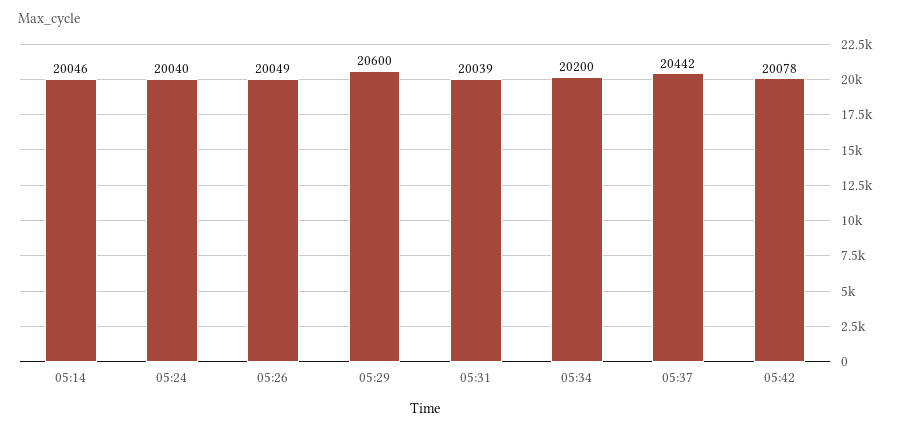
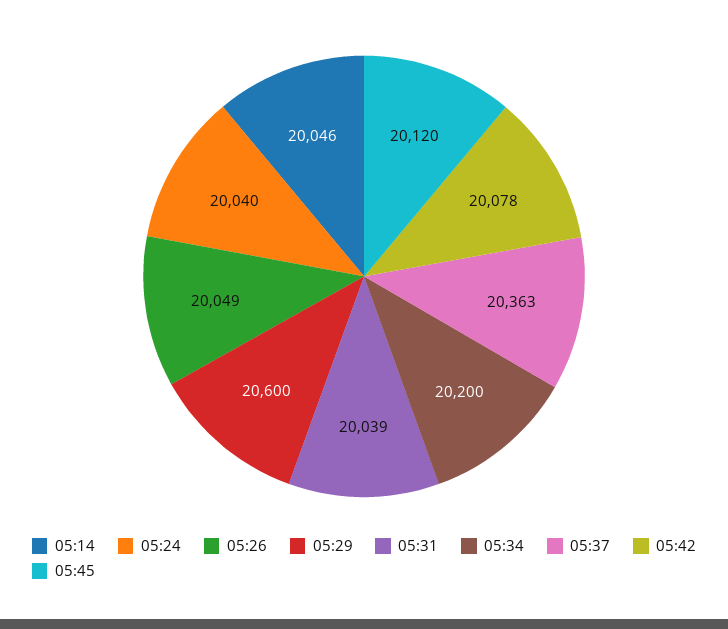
05:37: 20442 -> 20363
05:45: none -> 20120

